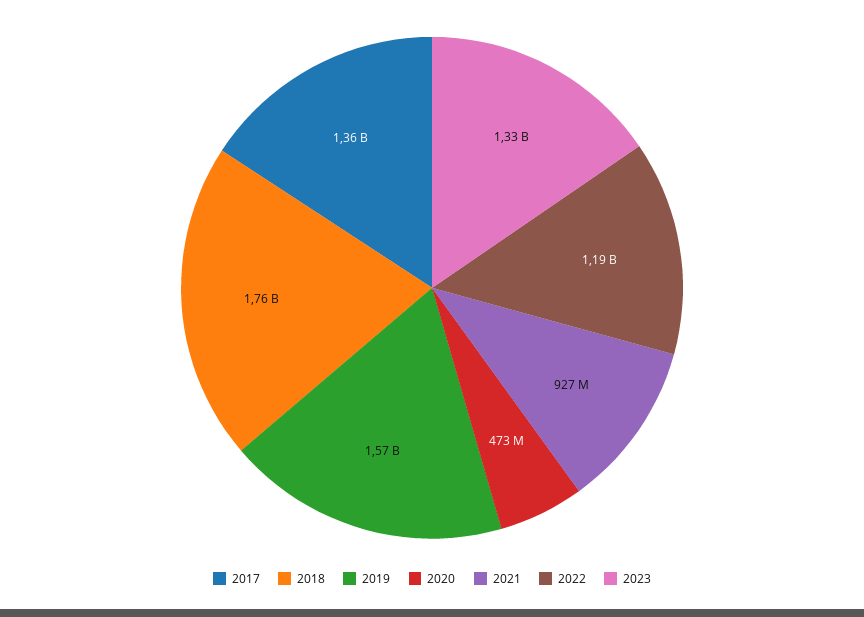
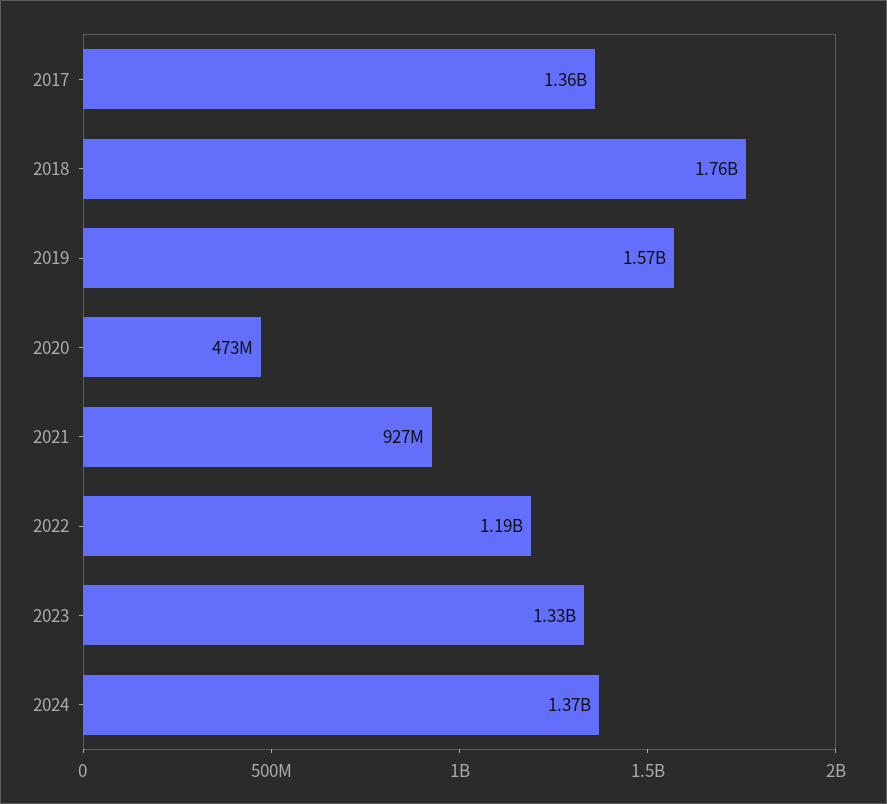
2024: none -> 1370000000

